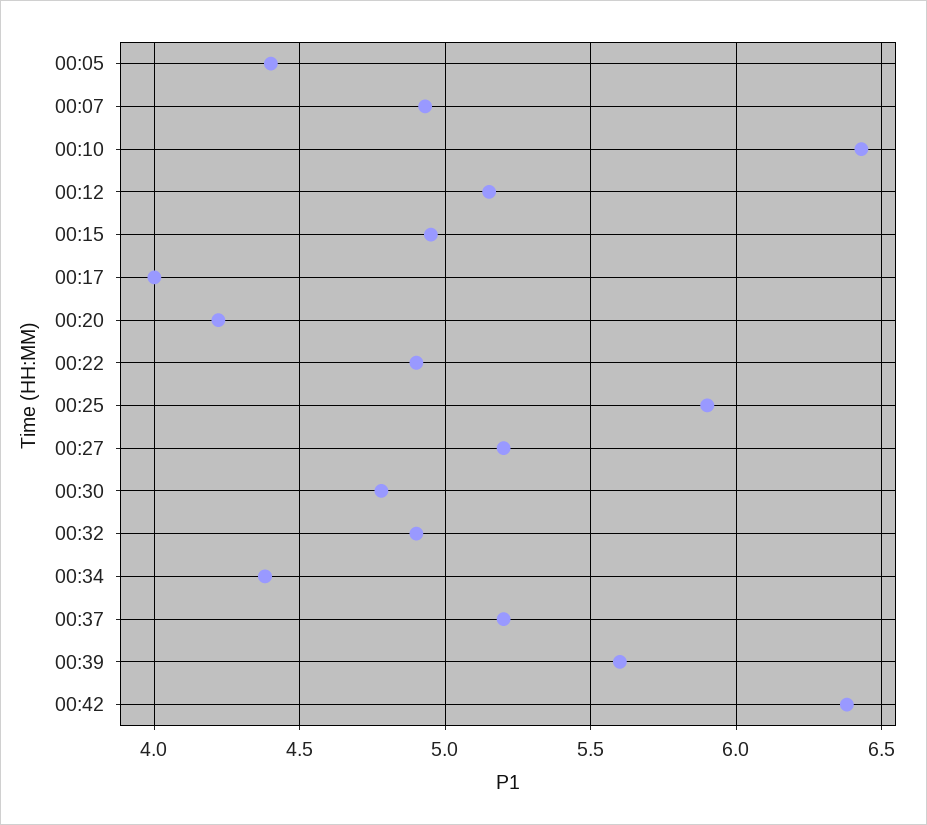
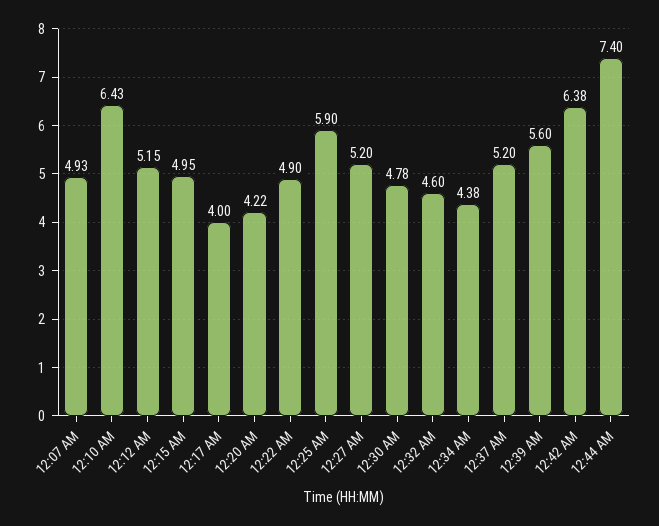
00:05: 4.4 -> none
00:32: 4.9 -> 4.6
12:44 AM: none -> 7.4

